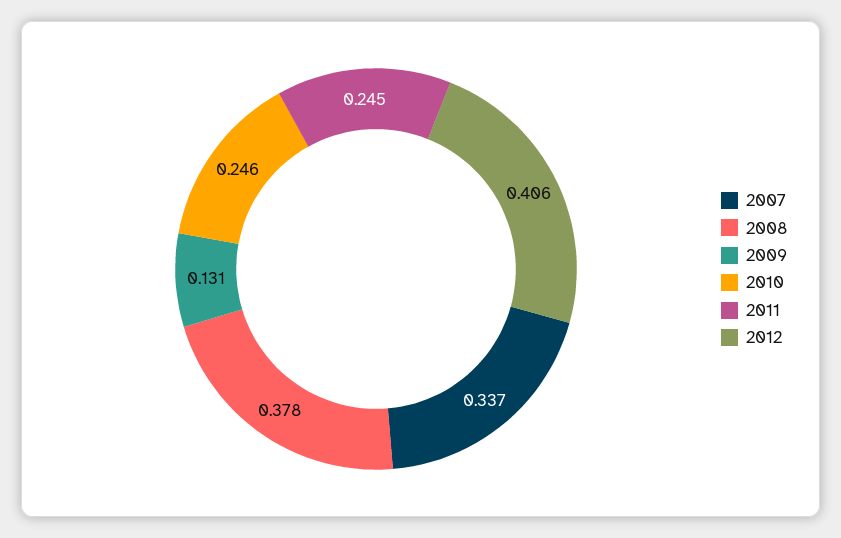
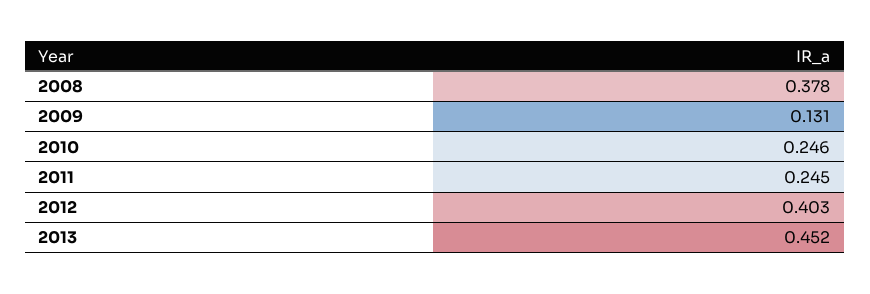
2007: 0.337 -> none
2012: 0.406 -> 0.403
2013: none -> 0.452

